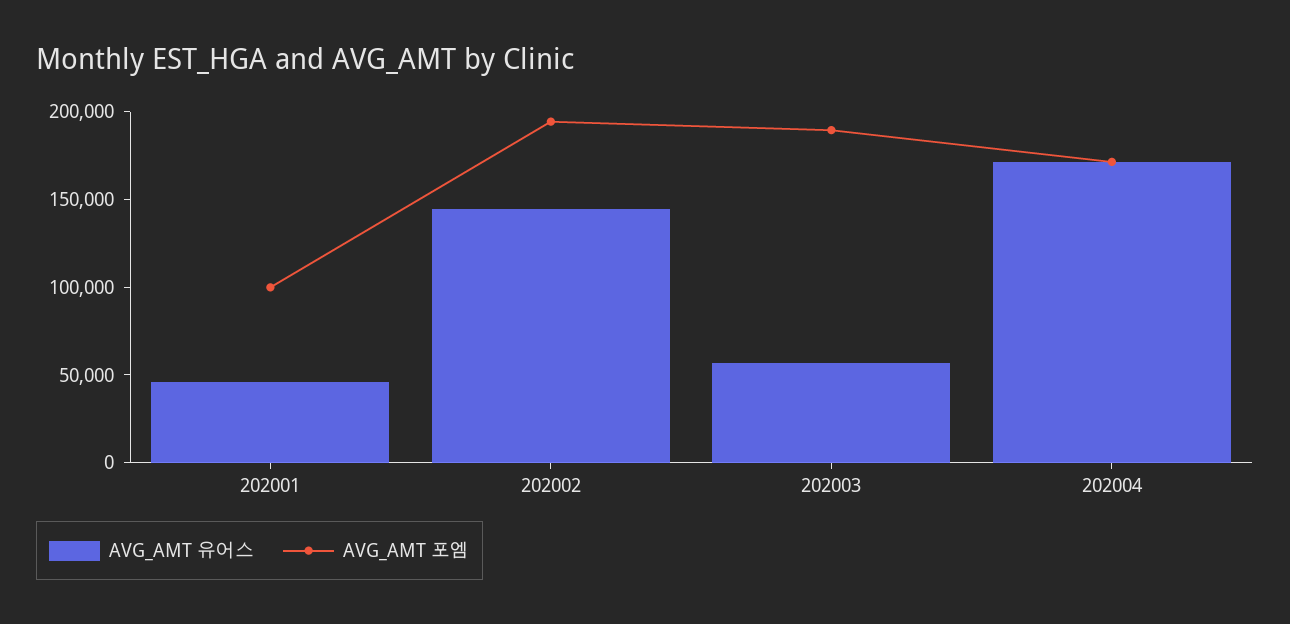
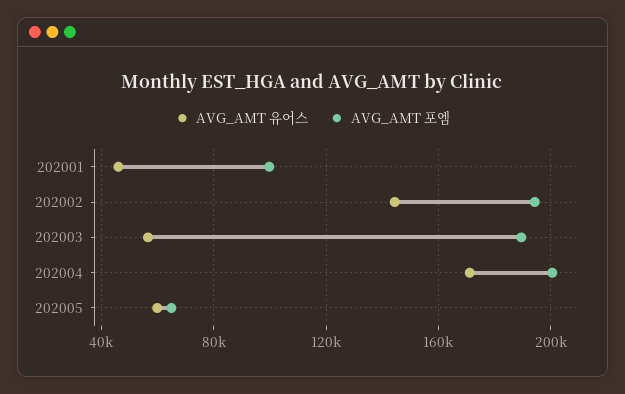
AVG_AMT 포엠, 202004: 170000 -> 200000
AVG_AMT 유어스, 202005: none -> 60000
AVG_AMT 포엠, 202005: none -> 65000

